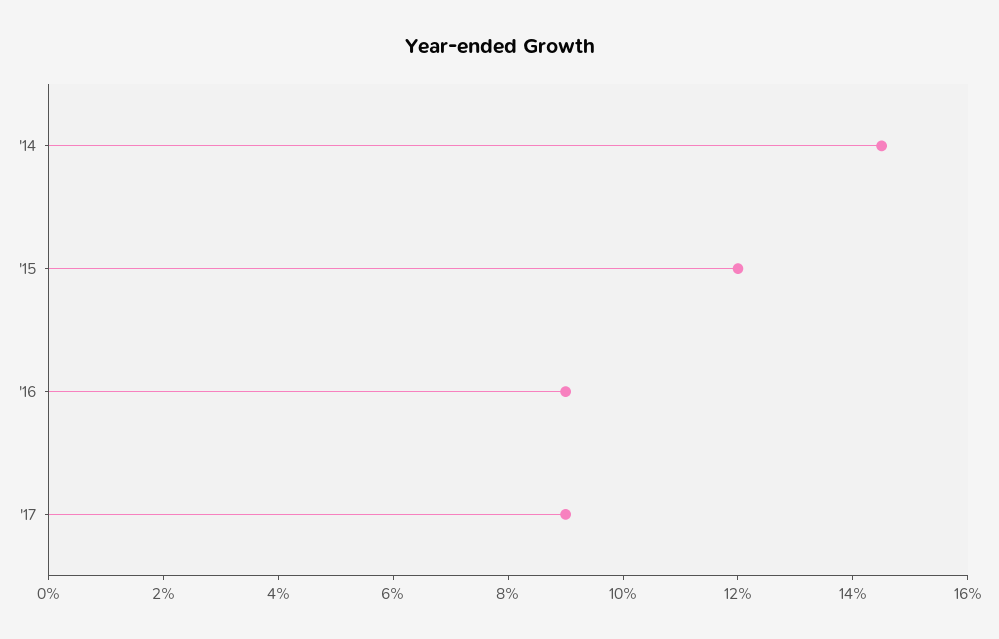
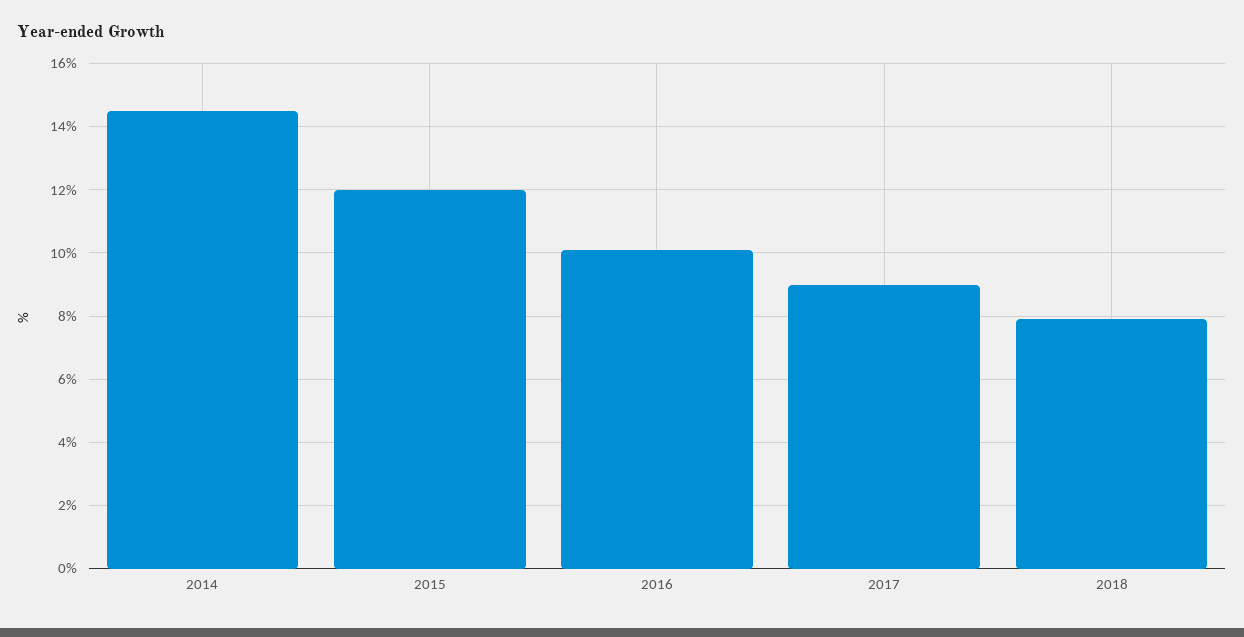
'16: 9 -> 10
2018: none -> 8

